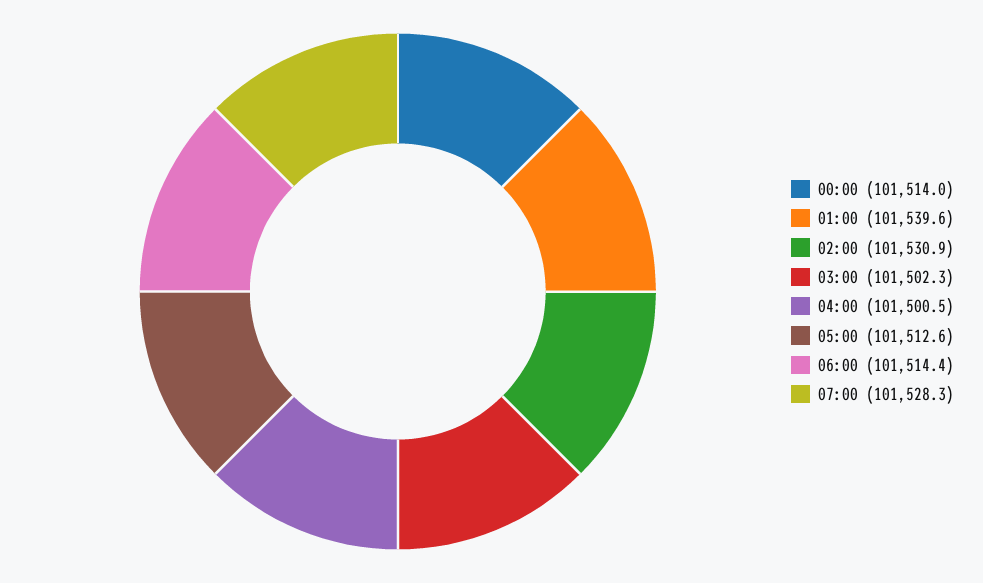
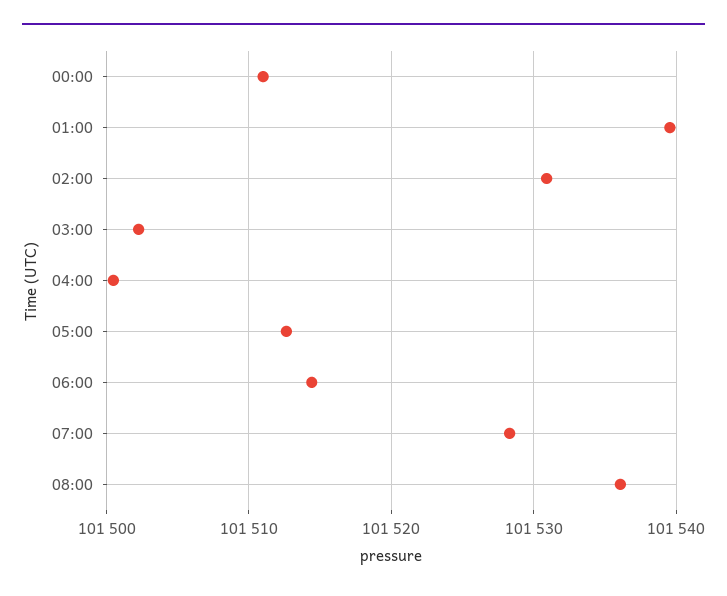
00:00: 101514 -> 101511
08:00: none -> 101536

